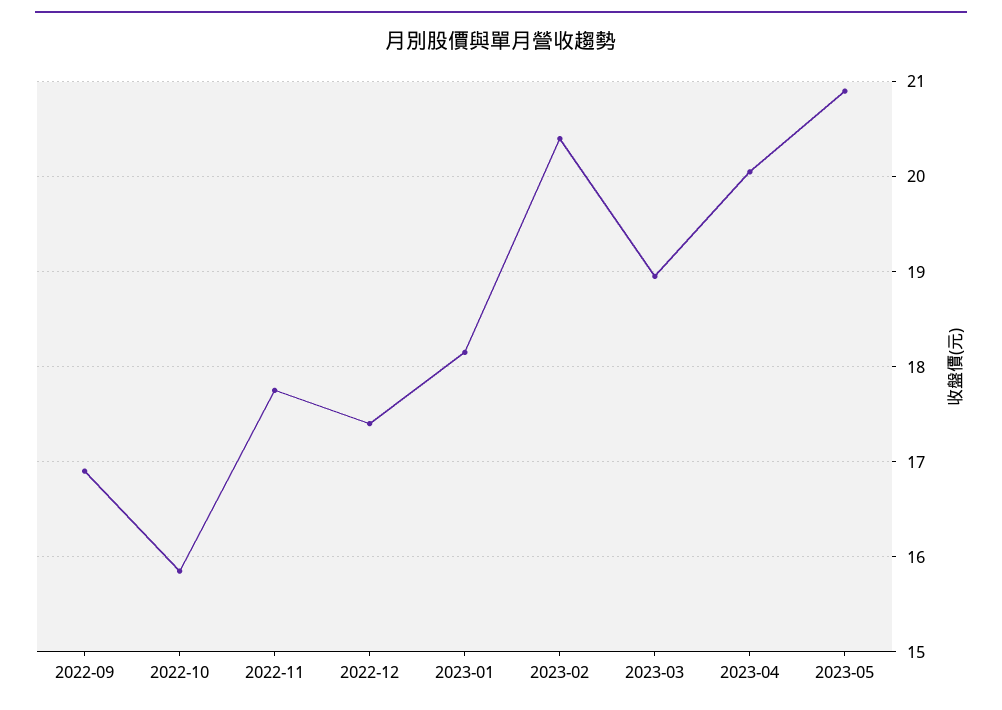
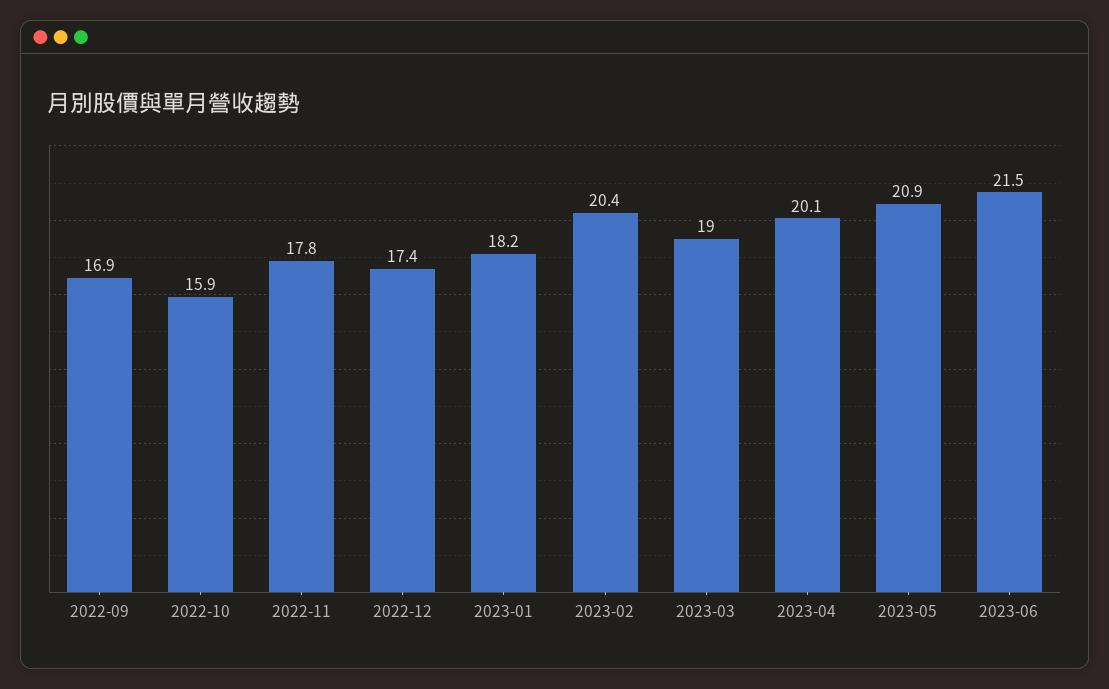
2023-06: none -> 21.5

